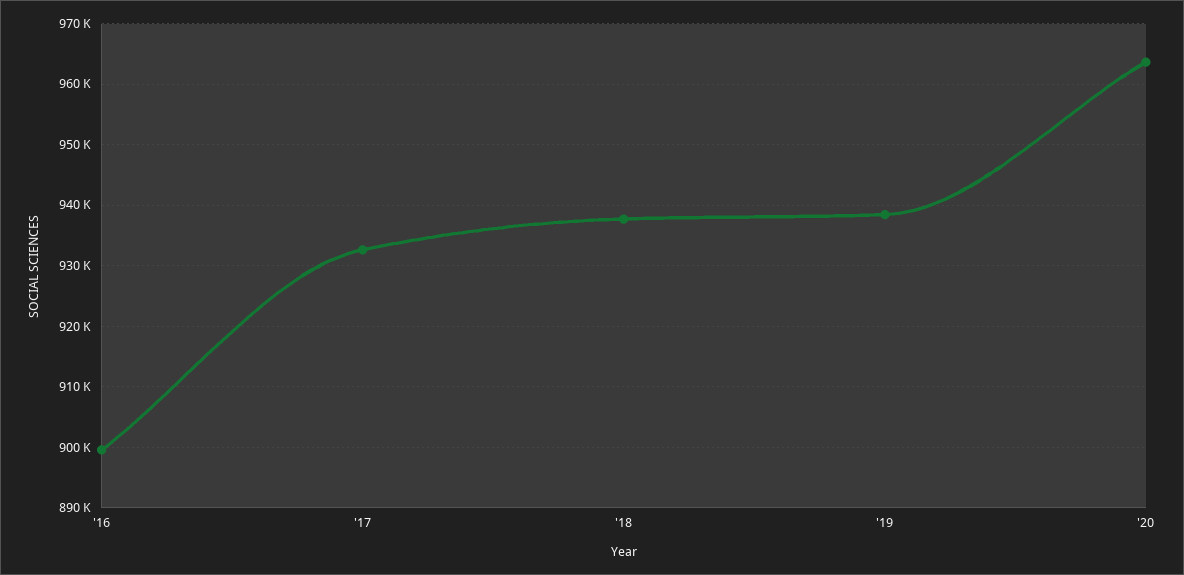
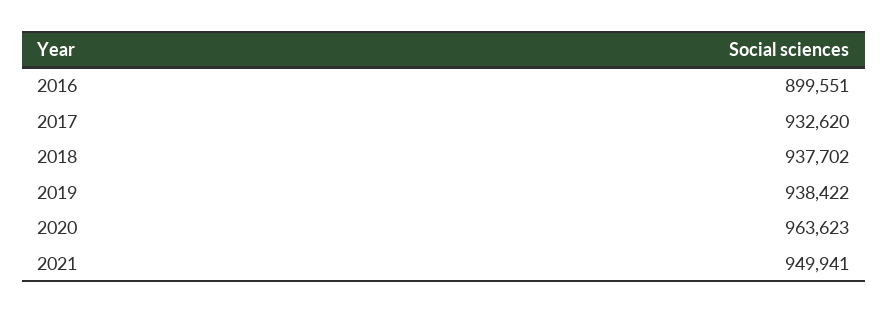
2021: none -> 949941

